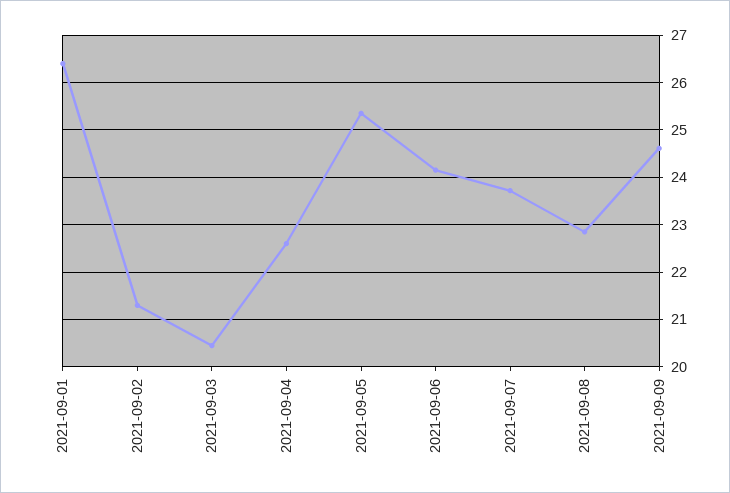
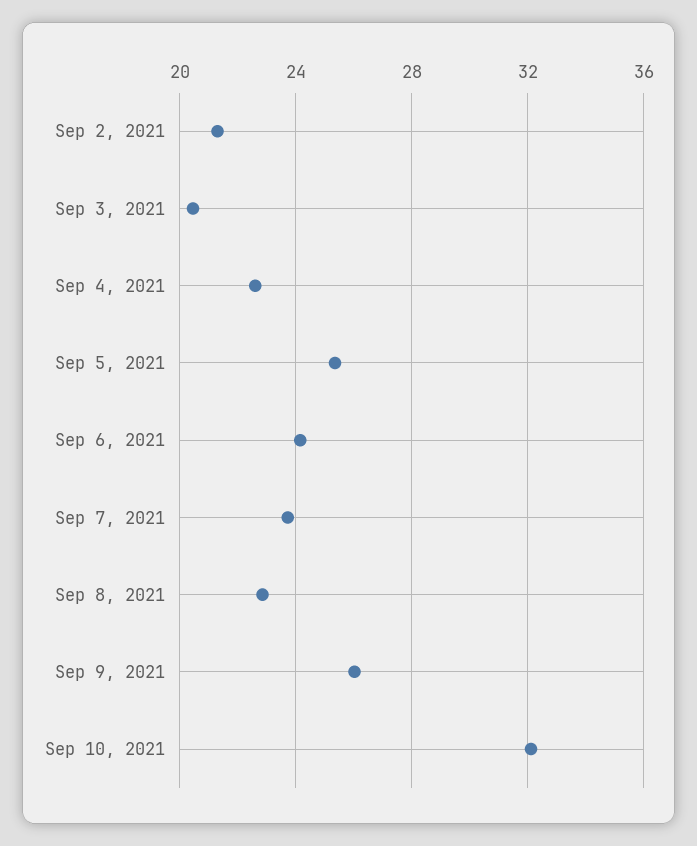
2021-09-01: 26.4 -> none
2021-09-09: 24.6 -> 26
Sep 10, 2021: none -> 32

